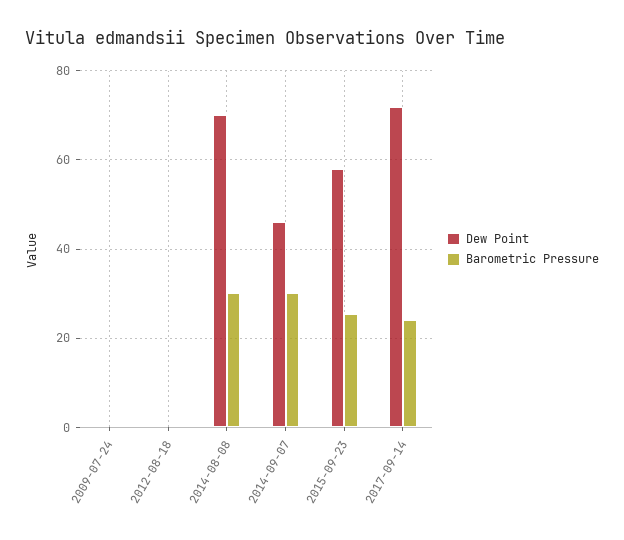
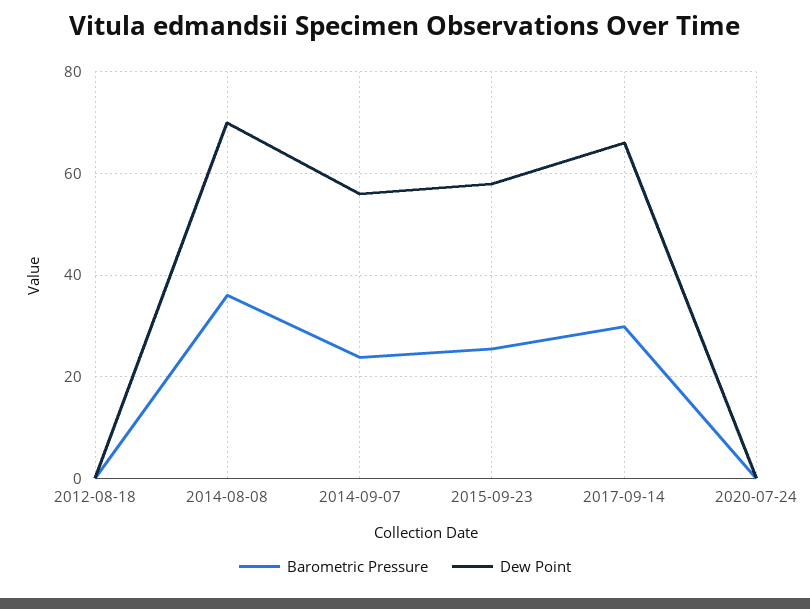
Dew Point, 2009-07-24: 0 -> none
Barometric Pressure, 2009-07-24: 0 -> none
Barometric Pressure, 2014-08-08: 30 -> 36
Dew Point, 2014-09-07: 46 -> 56
Barometric Pressure, 2014-09-07: 30 -> 24
Dew Point, 2017-09-14: 72 -> 66
Barometric Pressure, 2017-09-14: 24 -> 30
Barometric Pressure, 2020-07-24: none -> 0
Dew Point, 2020-07-24: none -> 0

